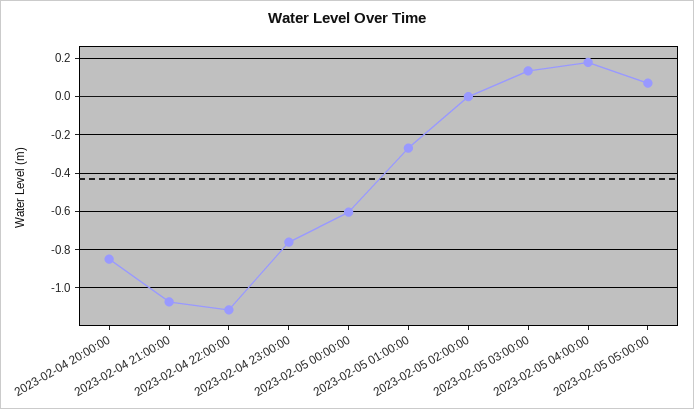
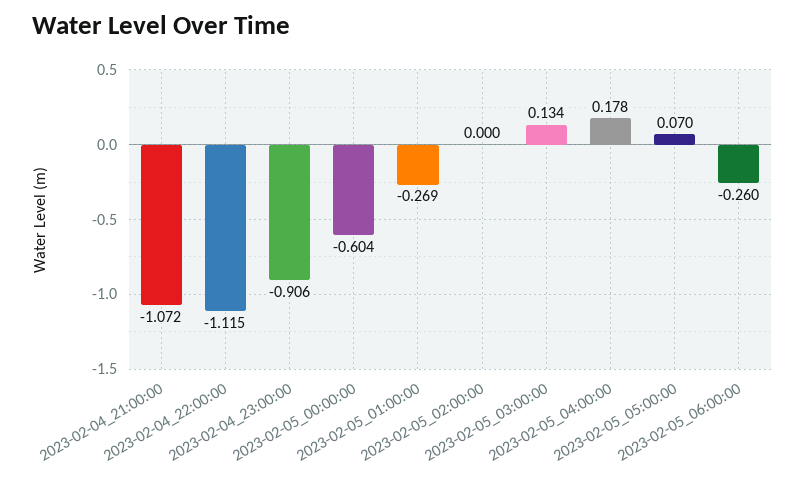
2023-02-04 20:00:00: -0.85 -> none
2023-02-04 23:00:00: -0.75 -> -0.906
2023-02-05_06:00:00: none -> -0.26

